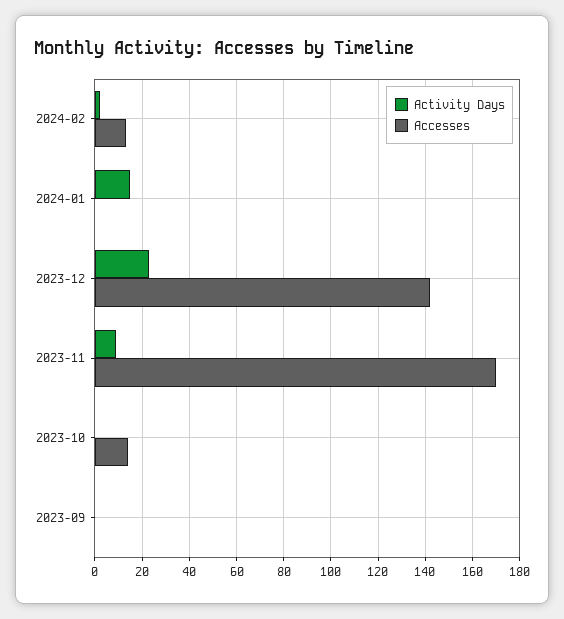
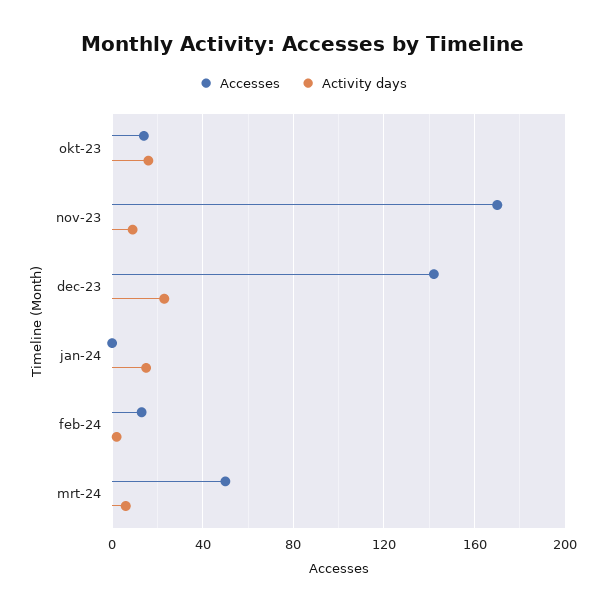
Activity Days, 2023-10: 0 -> 15
Activity Days, 2023-09: 0 -> none
Accesses, 2023-09: 0 -> none
Accesses, mrt-24: none -> 50
Activity Days, mrt-24: none -> 5

